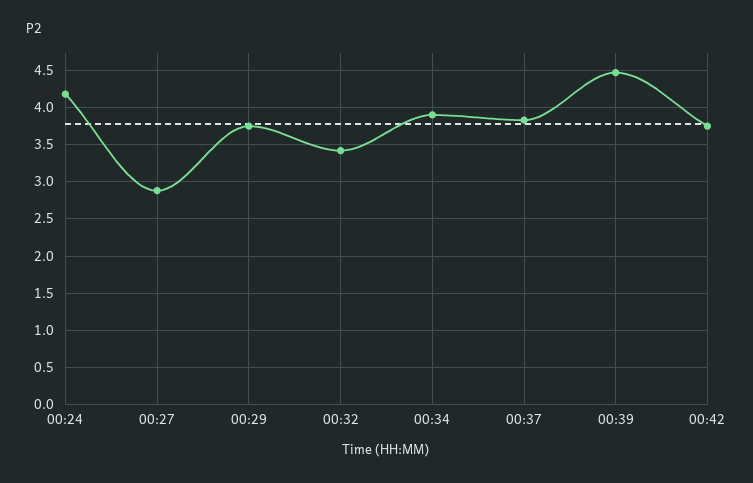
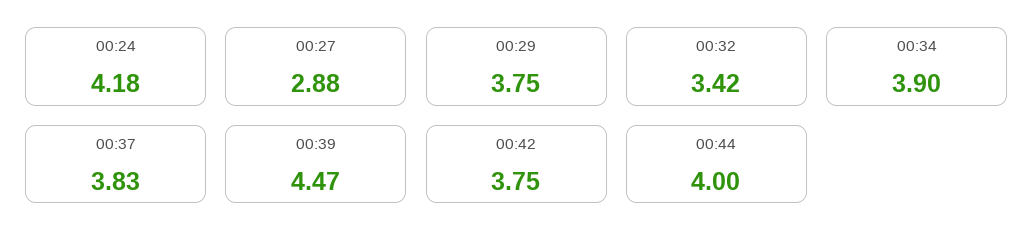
00:44: none -> 4

